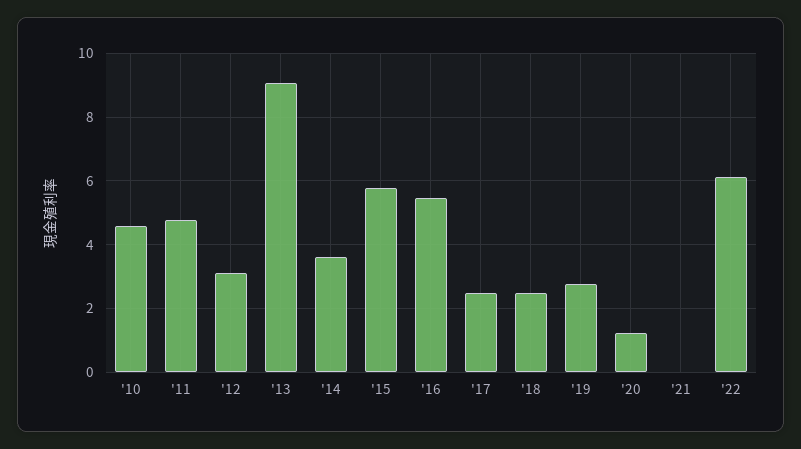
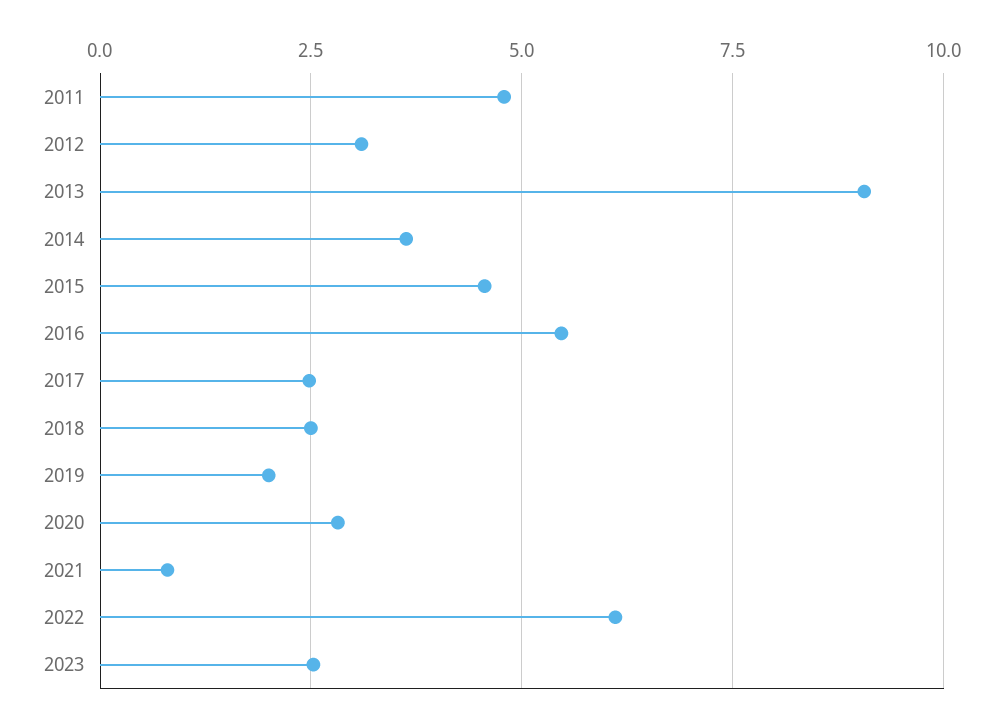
'10: 4.6 -> none
'15: 5.8 -> 4.5
'19: 2.8 -> 2
'20: 1.2 -> 2.75
'21: 0 -> 0.75
2023: none -> 2.5

